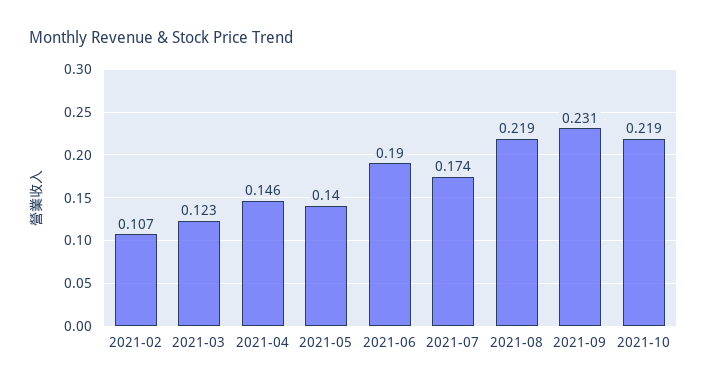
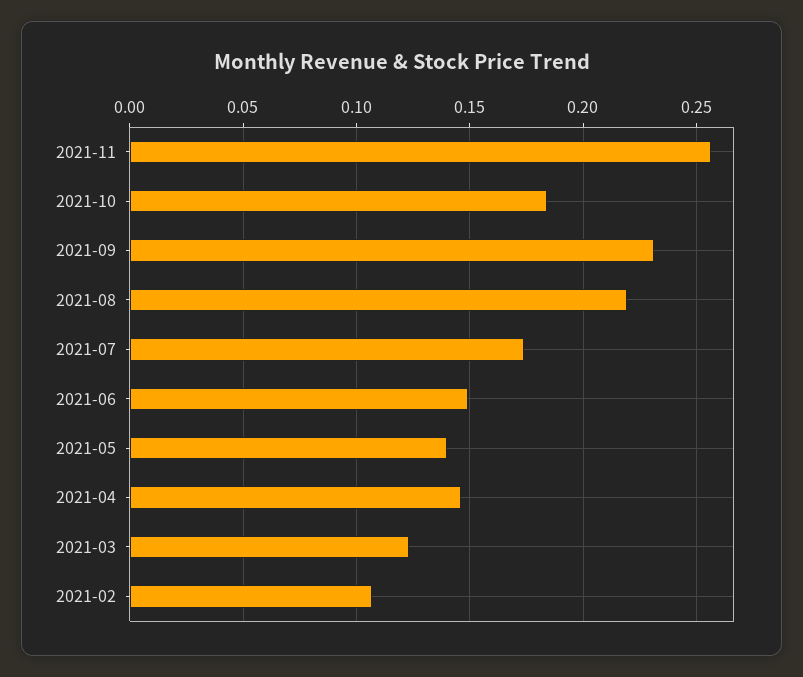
2021-06: 0.19 -> 0.15
2021-10: 0.219 -> 0.185
2021-11: none -> 0.255

